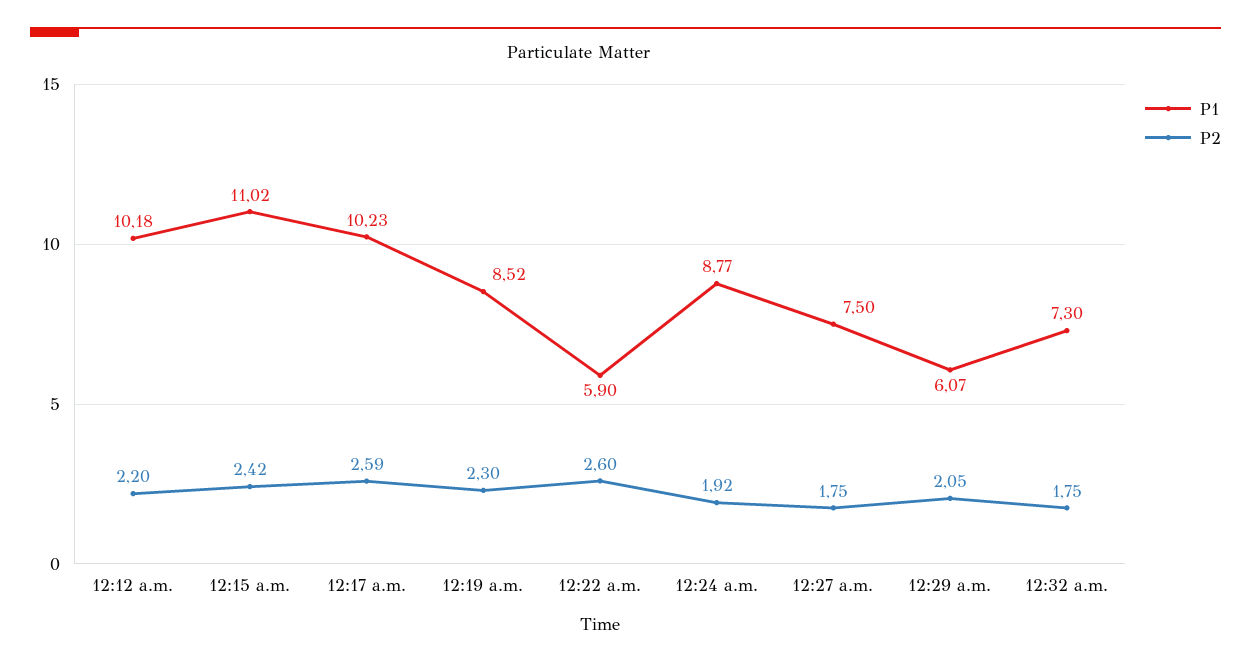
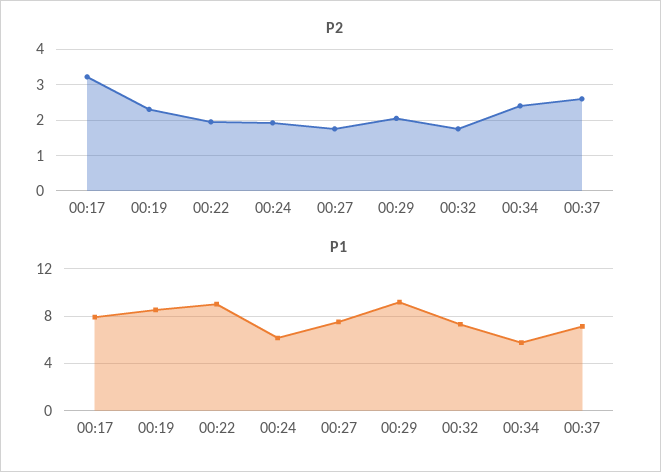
P1, 12:12 a.m.: 10.18 -> none
P2, 12:12 a.m.: 2.2 -> none
P1, 12:15 a.m.: 11.02 -> none
P2, 12:15 a.m.: 2.42 -> none
P1, 12:17 a.m.: 10.23 -> 8
P2, 12:17 a.m.: 2.59 -> 3.2
P1, 12:22 a.m.: 5.9 -> 9
P2, 12:22 a.m.: 2.6 -> 2
P1, 12:24 a.m.: 8.77 -> 6
P1, 12:29 a.m.: 6.07 -> 9
P2, 00:34: none -> 2.4
P2, 00:37: none -> 2.6
P1, 00:34: none -> 6
P1, 00:37: none -> 7

